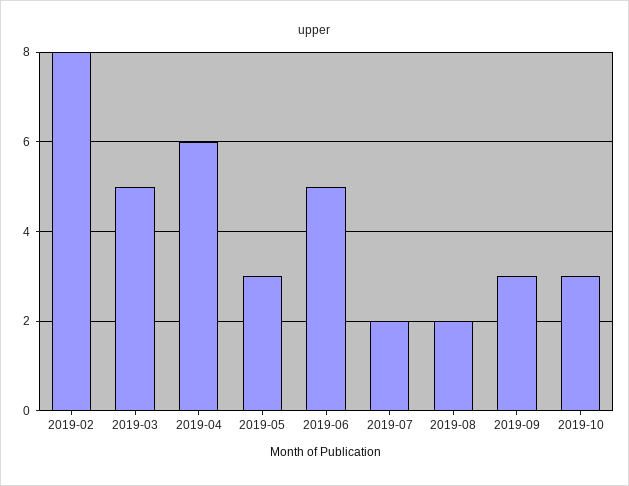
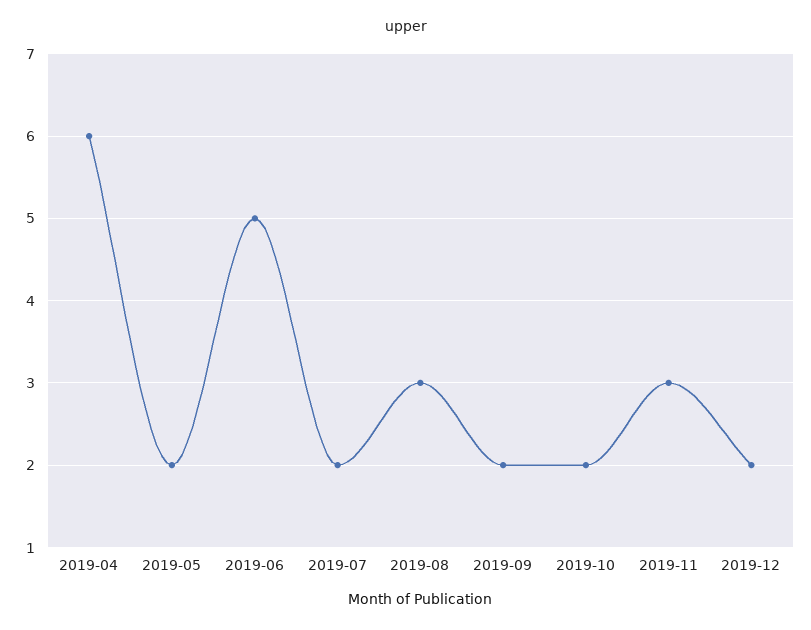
2019-02: 8 -> none
2019-03: 5 -> none
2019-05: 3 -> 2
2019-08: 2 -> 3
2019-09: 3 -> 2
2019-10: 3 -> 2
2019-11: none -> 3
2019-12: none -> 2

